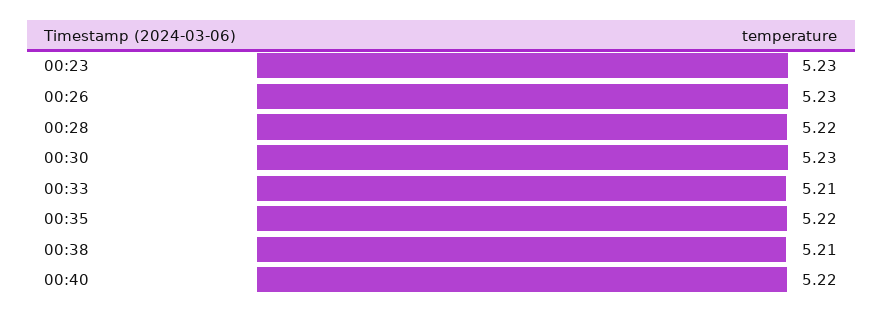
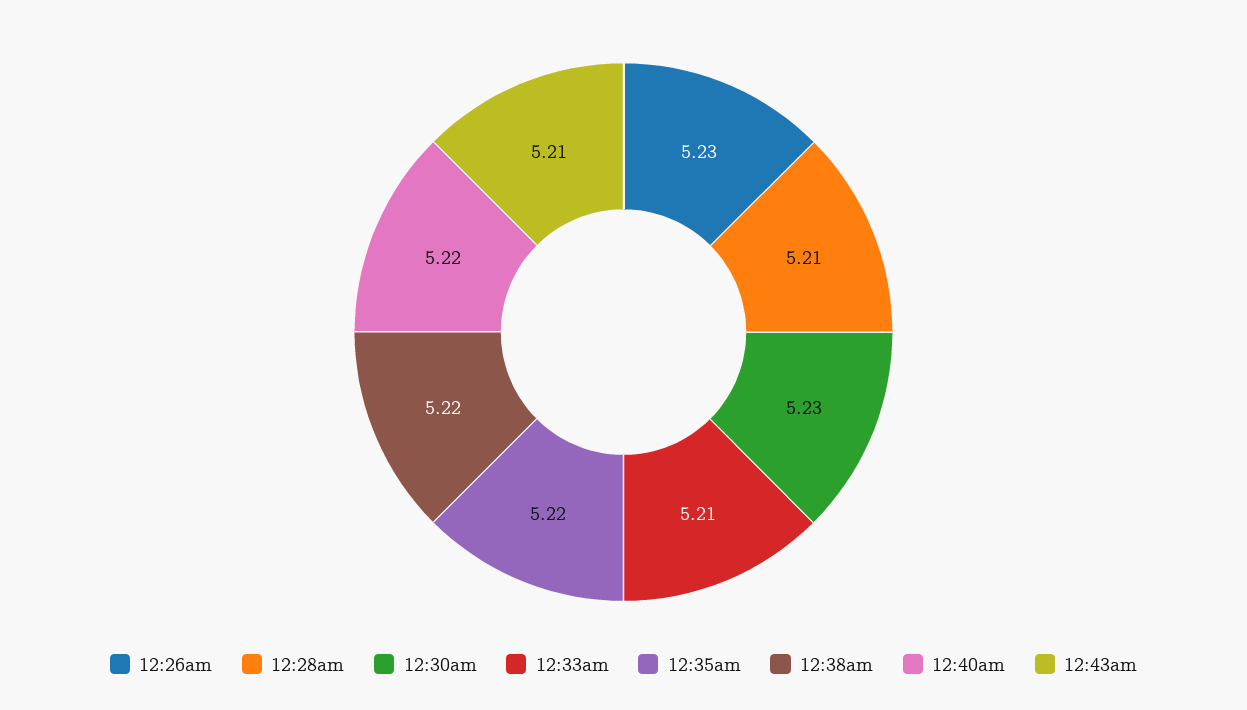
00:23: 5.23 -> none
00:28: 5.22 -> 5.21
00:38: 5.21 -> 5.22
12:43am: none -> 5.21

